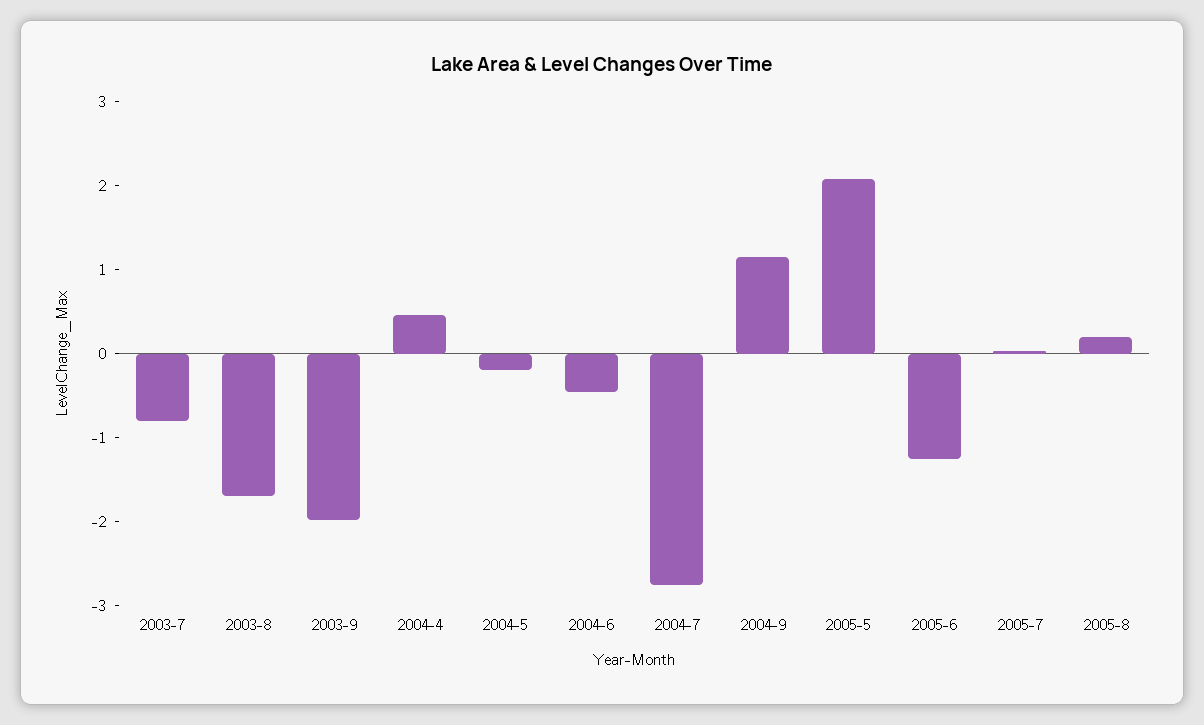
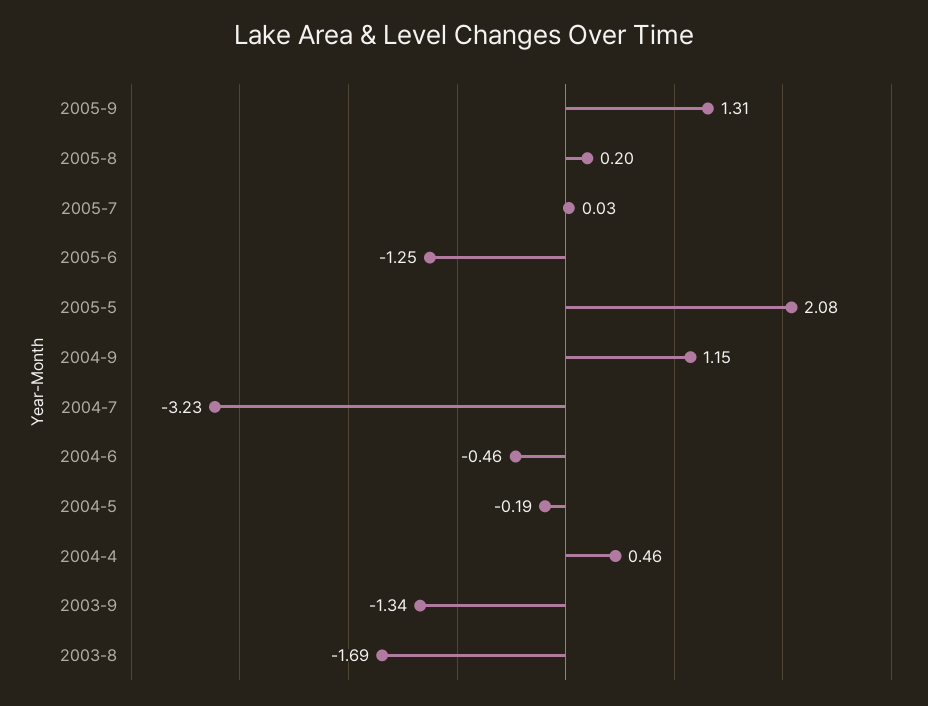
2003-7: -0.8 -> none
2003-9: -2 -> -1.34
2004-7: -2.8 -> -3.23
2005-9: none -> 1.31

